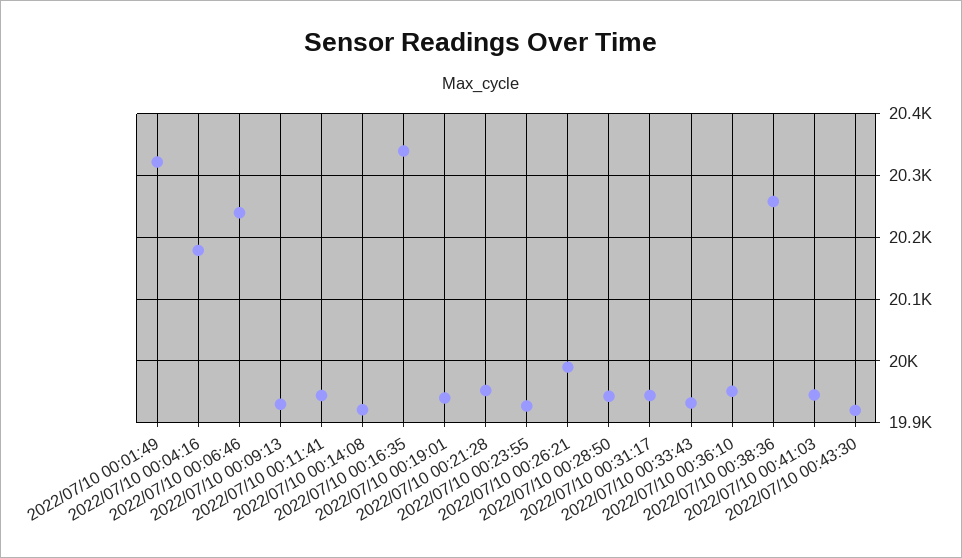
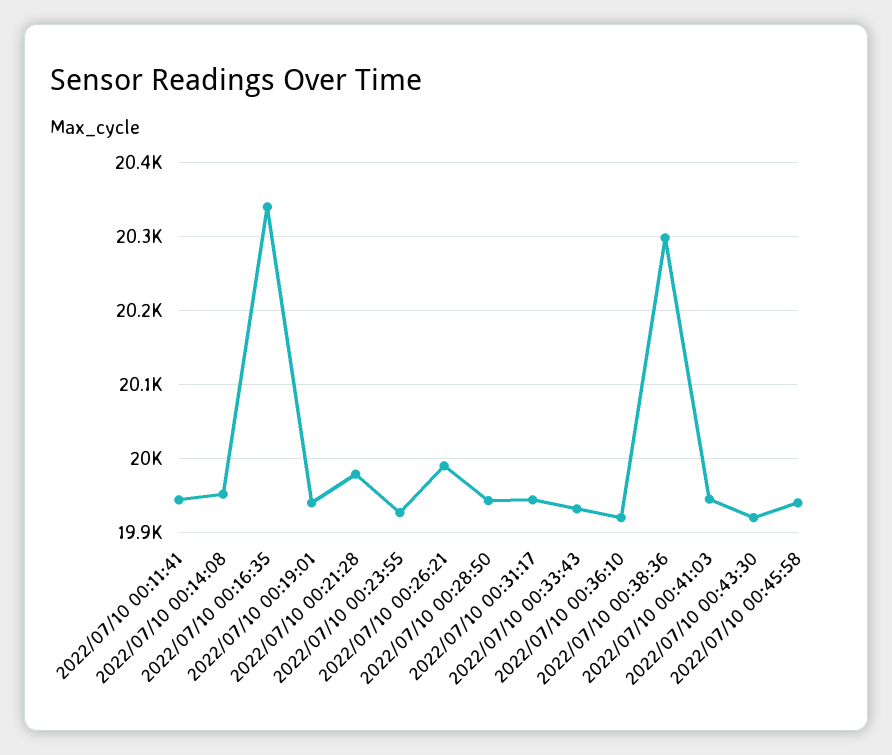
2022/07/10 00:01:49: 20320 -> none
2022/07/10 00:04:16: 20180 -> none
2022/07/10 00:06:46: 20240 -> none
2022/07/10 00:09:13: 19930 -> none
2022/07/10 00:14:08: 19920 -> 19950
2022/07/10 00:21:28: 19950 -> 19980
2022/07/10 00:36:10: 19950 -> 19920
2022/07/10 00:38:36: 20260 -> 20300
2022/07/10 00:45:58: none -> 19940

